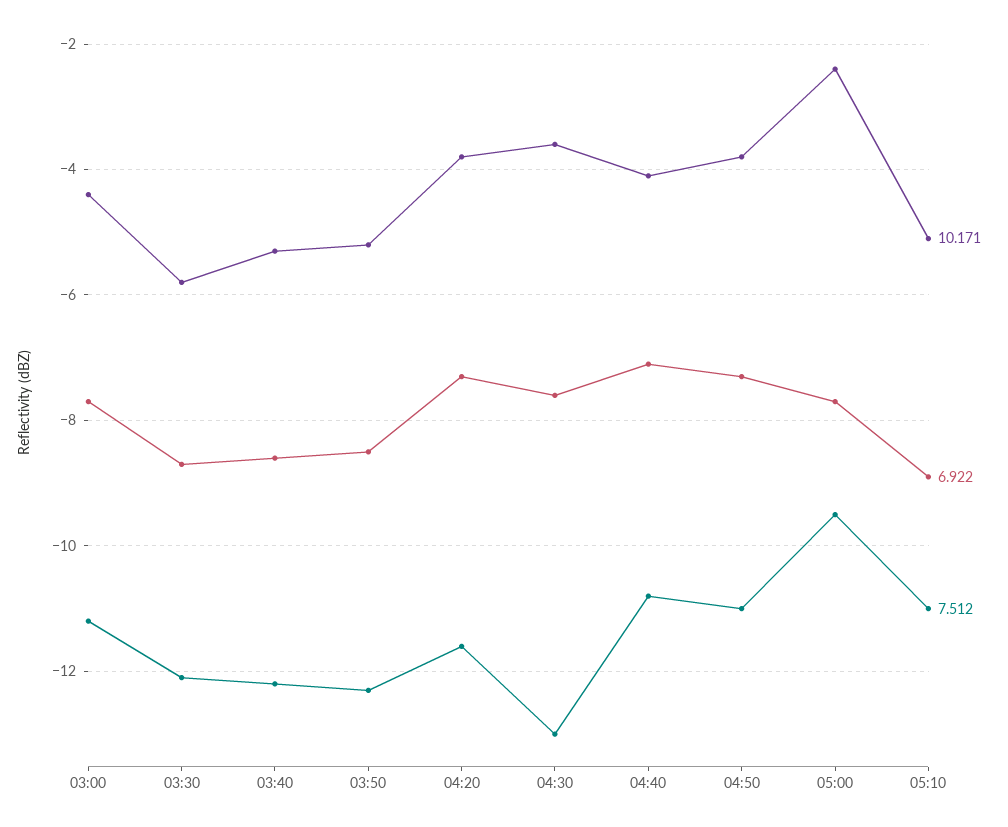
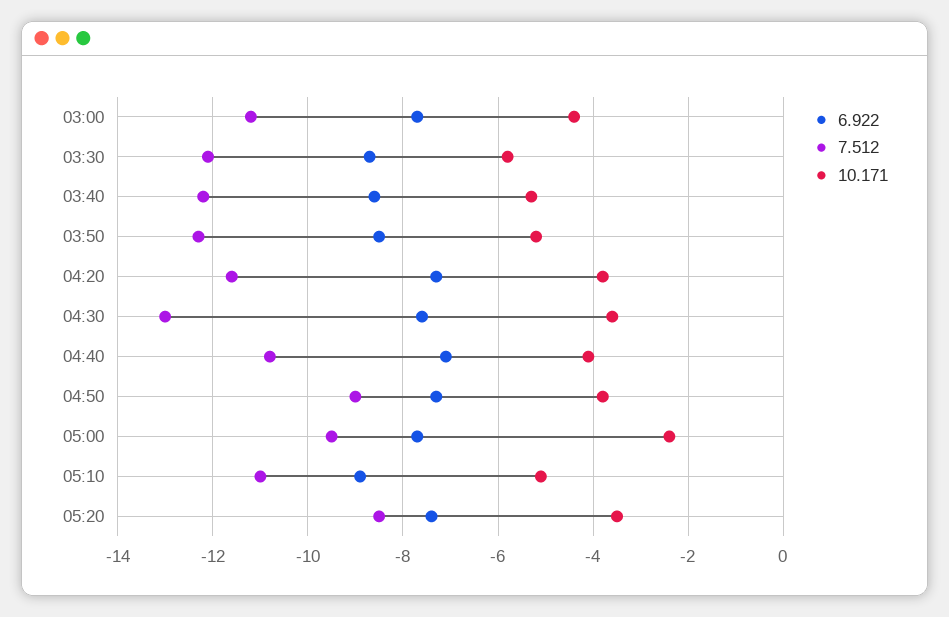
7.512, 04:50: -11 -> -9
6.922, 05:20: none -> -7.5
7.512, 05:20: none -> -8.5
10.171, 05:20: none -> -3.5

